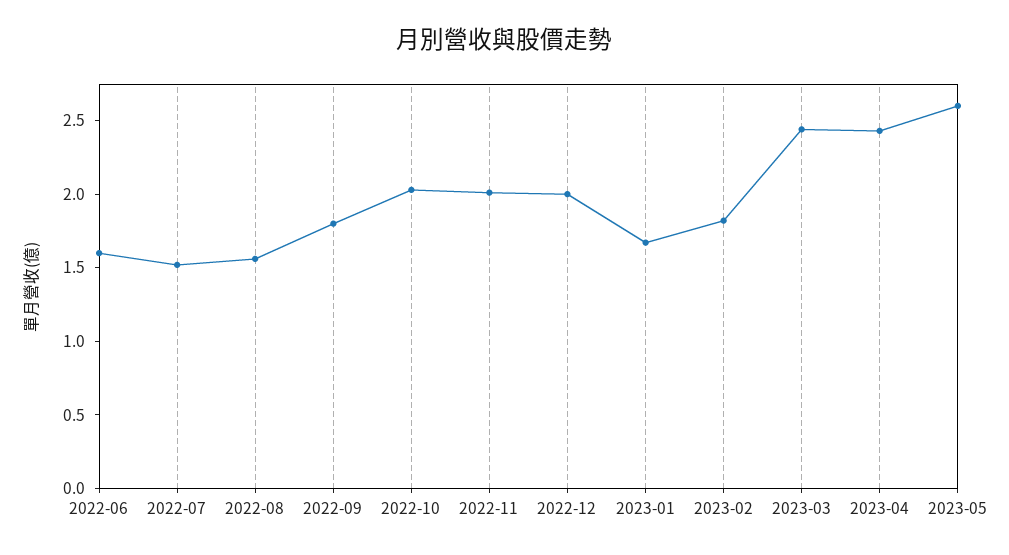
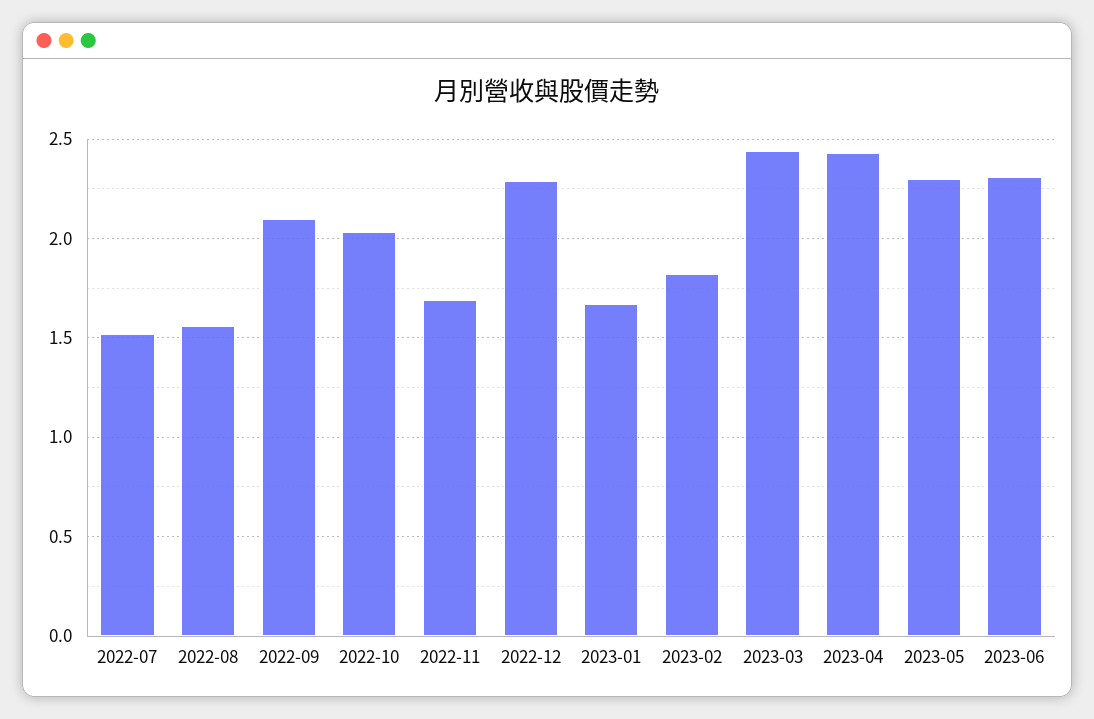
2022-06: 1.6 -> none
2022-09: 1.8 -> 2.1
2022-11: 2 -> 1.7
2022-12: 2 -> 2.3
2023-05: 2.6 -> 2.3
2023-06: none -> 2.3

